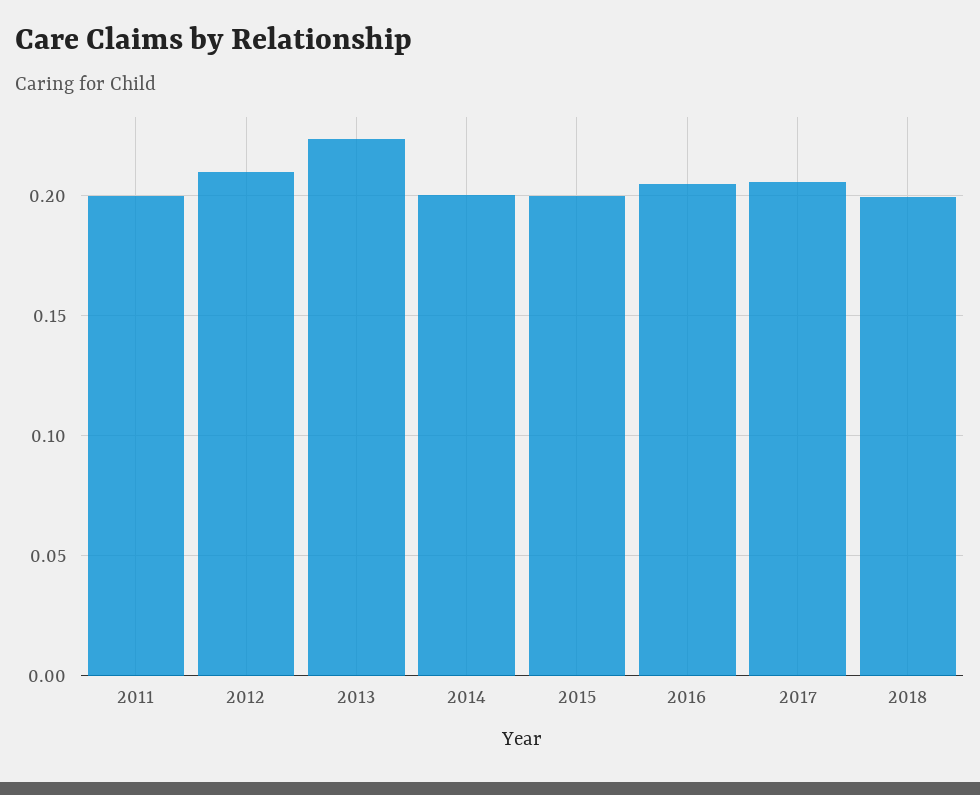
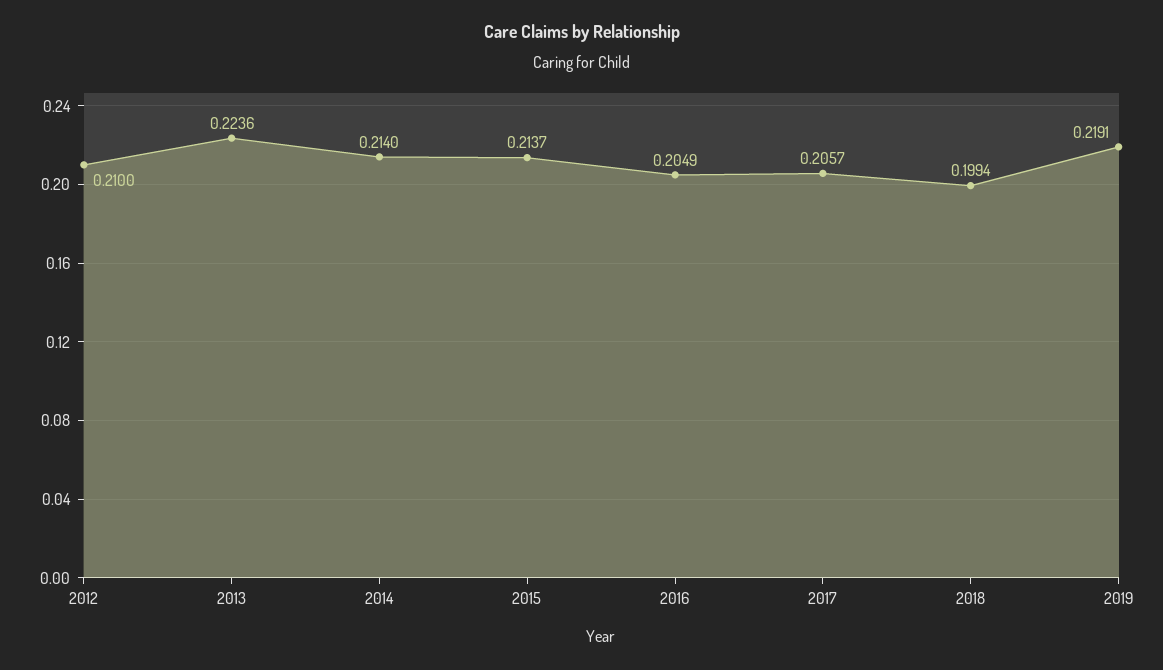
2011: 0.2 -> none
2014: 0.2 -> 0.214
2015: 0.2 -> 0.2137
2019: none -> 0.2191

